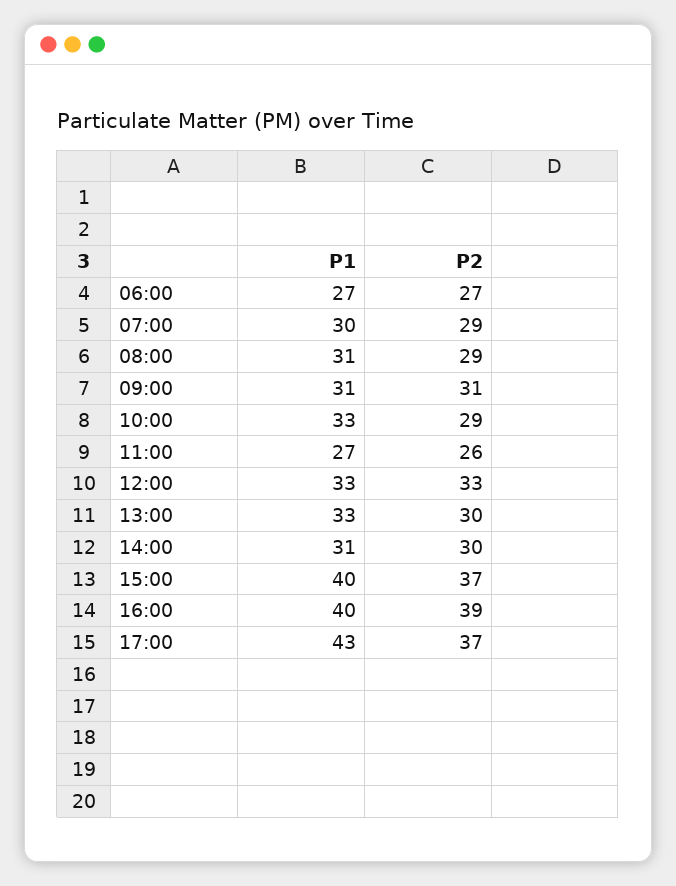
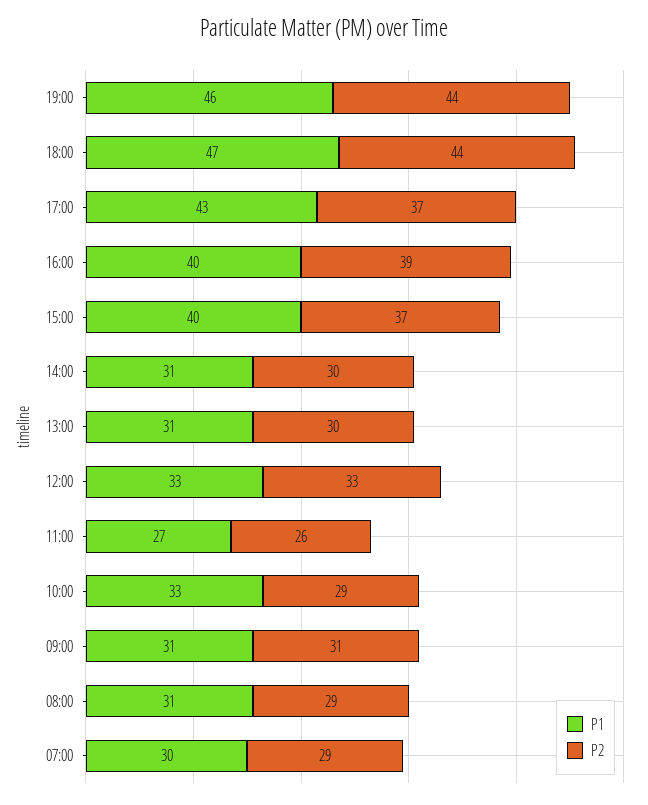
P1, 06:00: 27 -> none
P2, 06:00: 27 -> none
P1, 13:00: 33 -> 31
P1, 19:00: none -> 46
P2, 19:00: none -> 44
P1, 18:00: none -> 47
P2, 18:00: none -> 44

